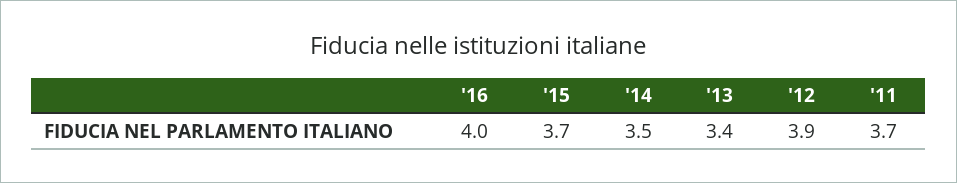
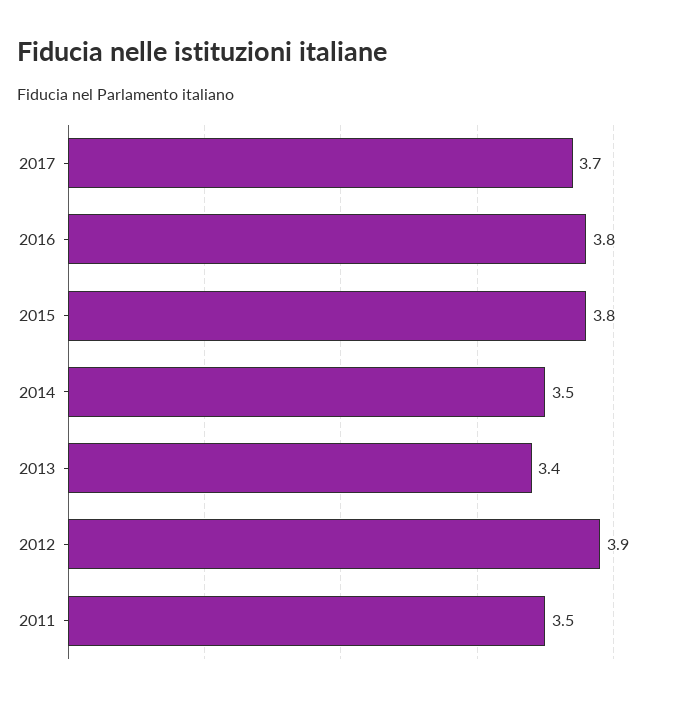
'16: 4 -> 3.8
'15: 3.7 -> 3.8
'11: 3.7 -> 3.5
2017: none -> 3.7

